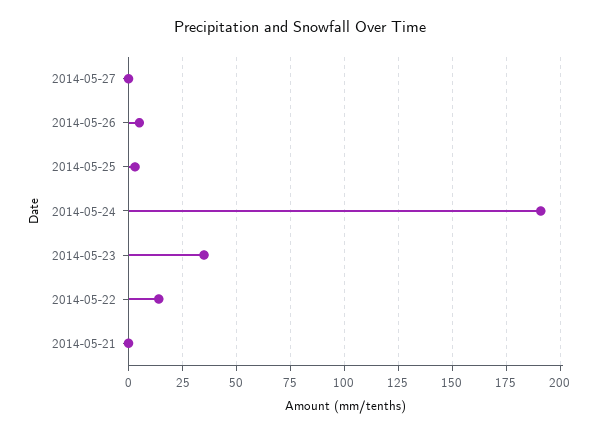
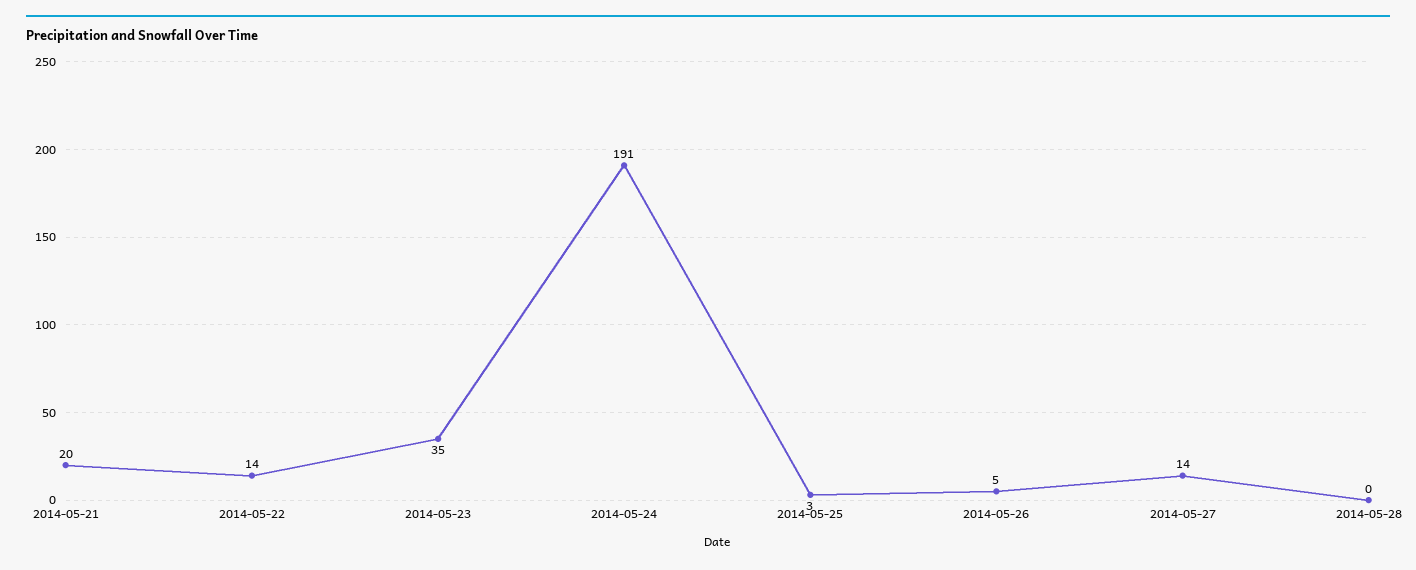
2014-05-27: 0 -> 14
2014-05-21: 0 -> 20
2014-05-28: none -> 0

